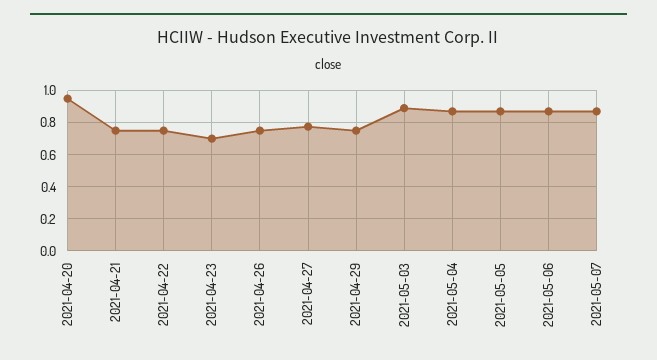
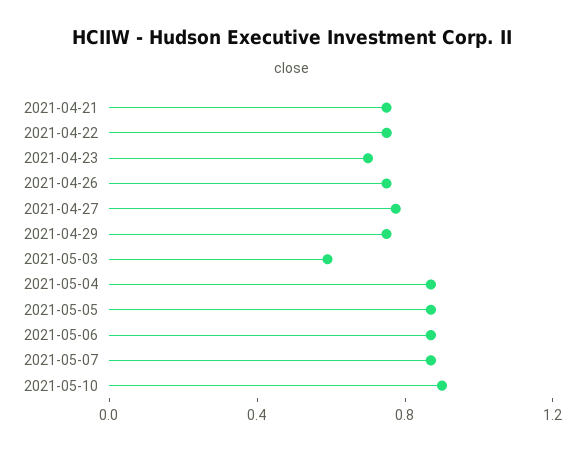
2021-04-20: 0.95 -> none
2021-05-03: 0.9 -> 0.6
2021-05-10: none -> 0.9

